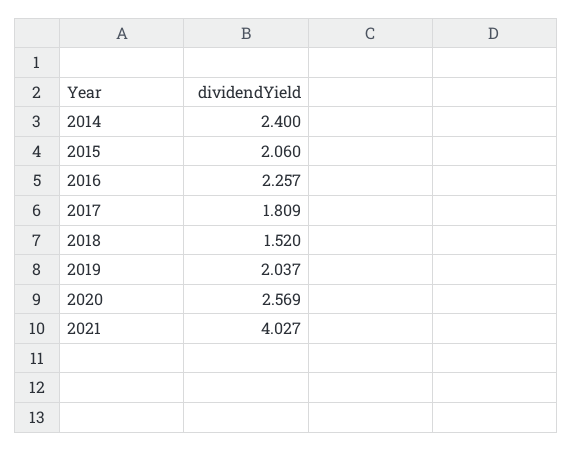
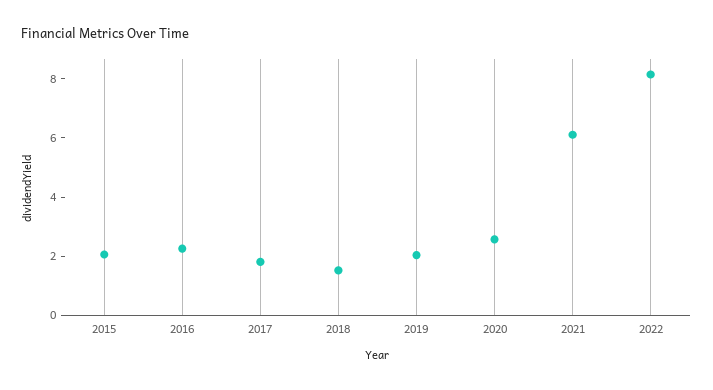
2014: 2.4 -> none
2021: 4.027 -> 6
2022: none -> 8

